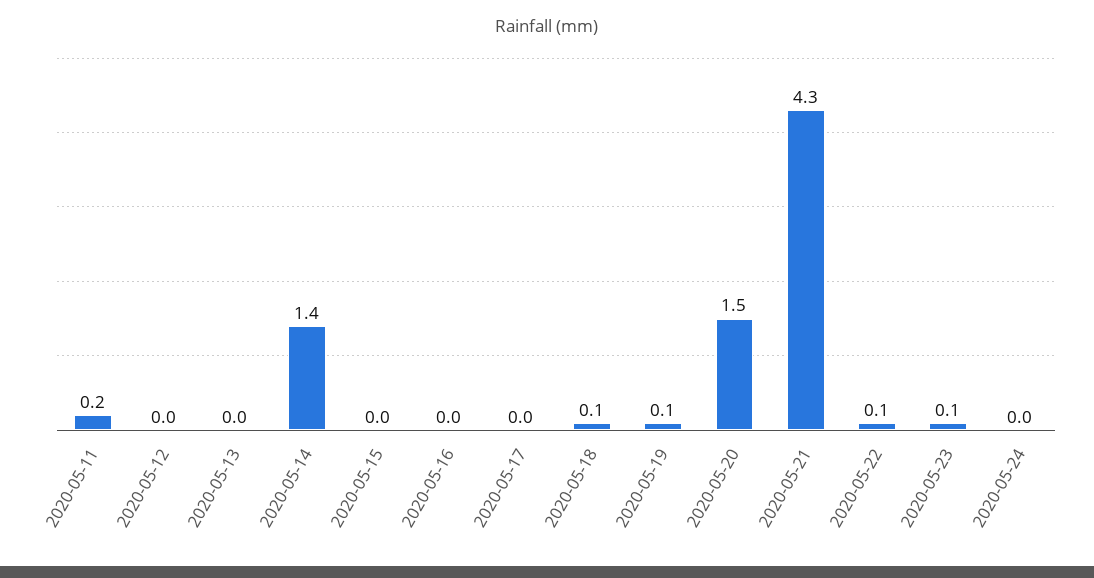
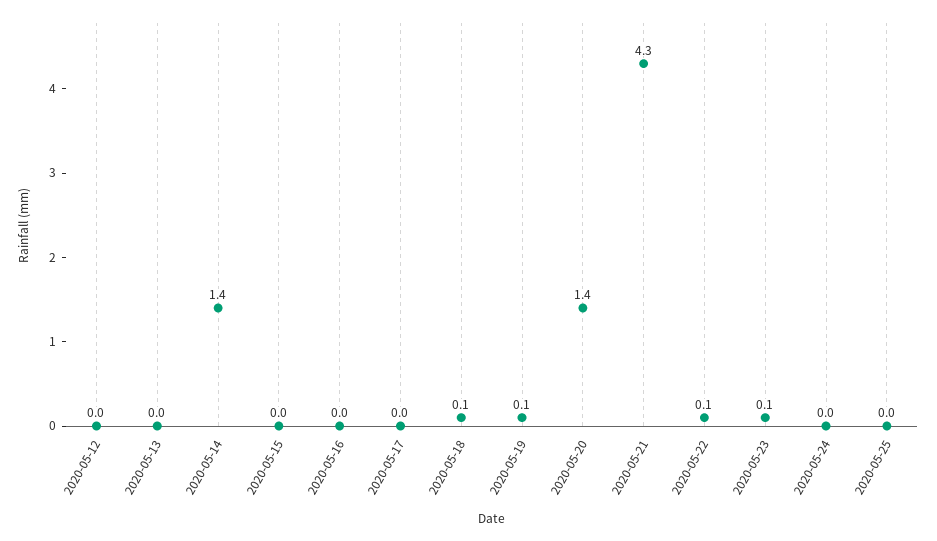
2020-05-11: 0.2 -> none
2020-05-20: 1.5 -> 1.4
2020-05-25: none -> 0

